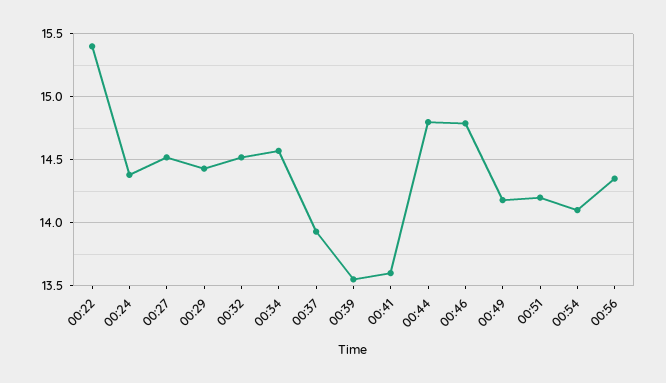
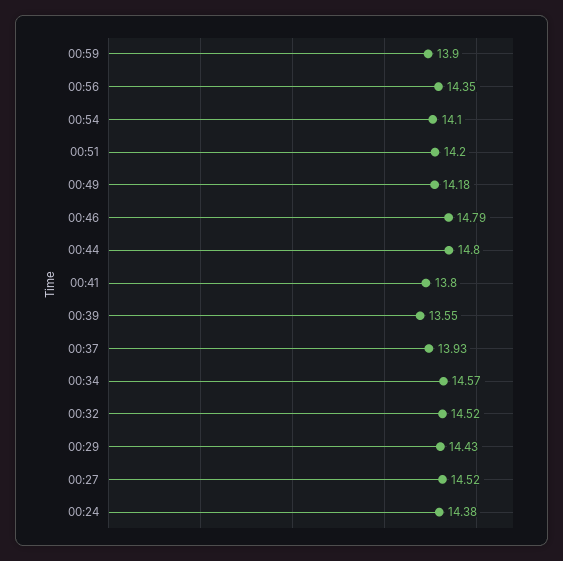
00:22: 15.4 -> none
00:41: 13.6 -> 13.8
00:59: none -> 13.9

